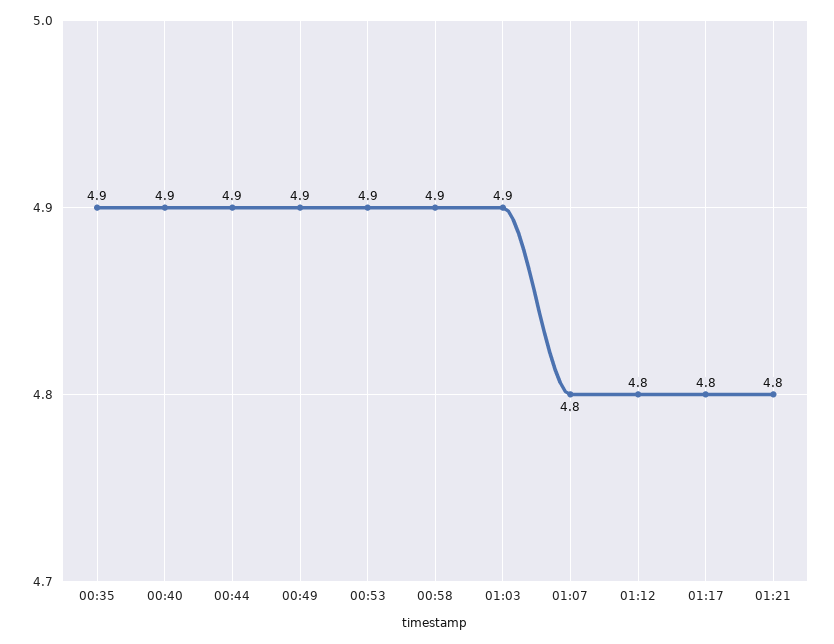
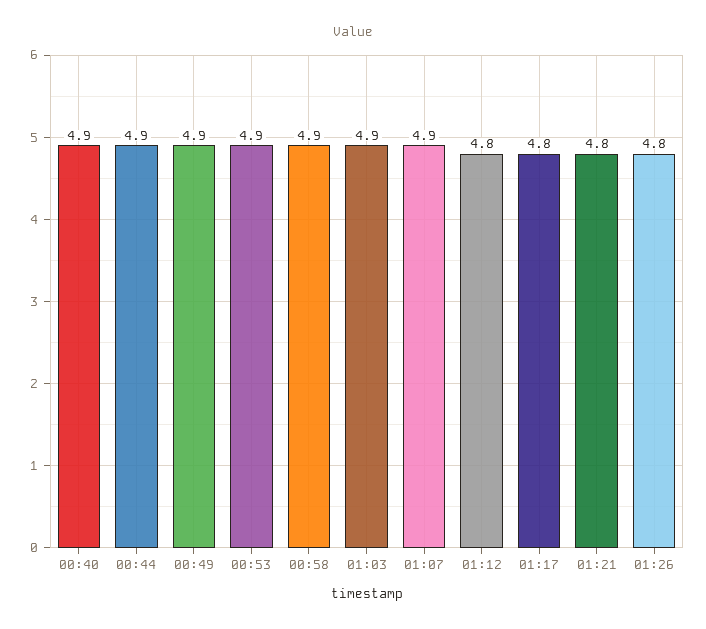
00:35: 4.9 -> none
01:07: 4.8 -> 4.9
01:26: none -> 4.8

